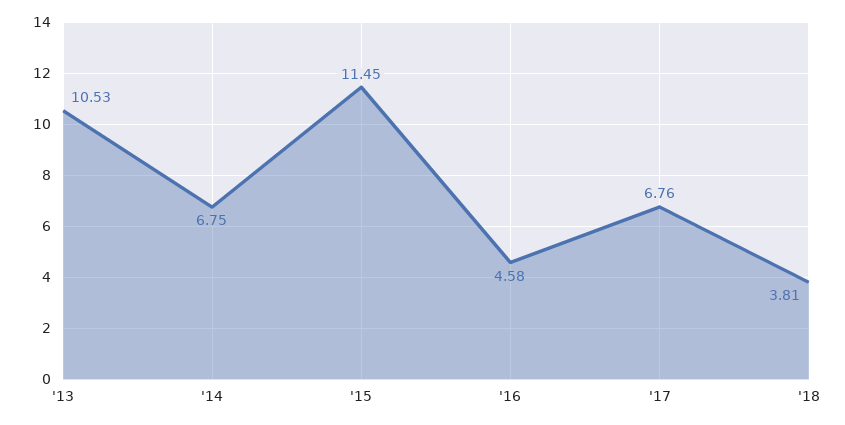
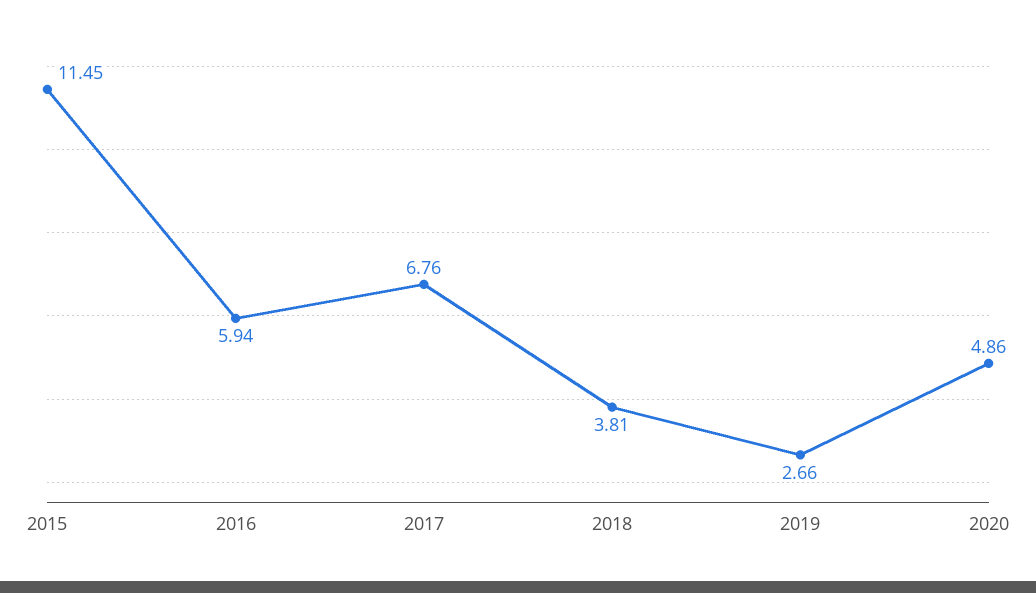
'13: 10.53 -> none
'14: 6.75 -> none
'16: 4.58 -> 5.94
2019: none -> 2.66
2020: none -> 4.86

